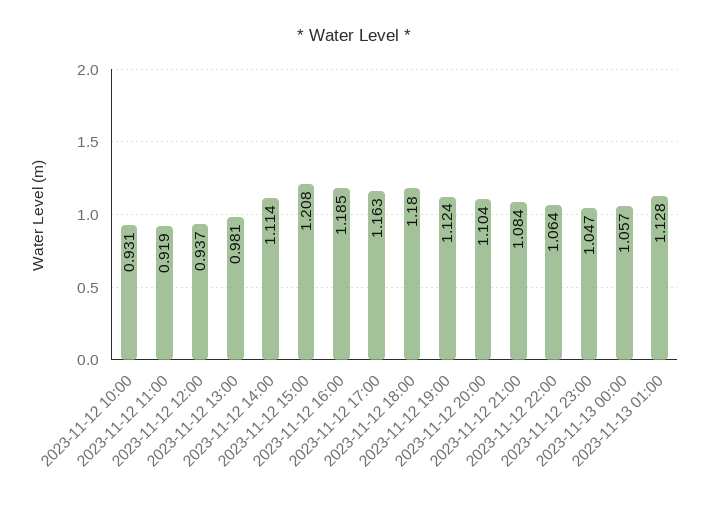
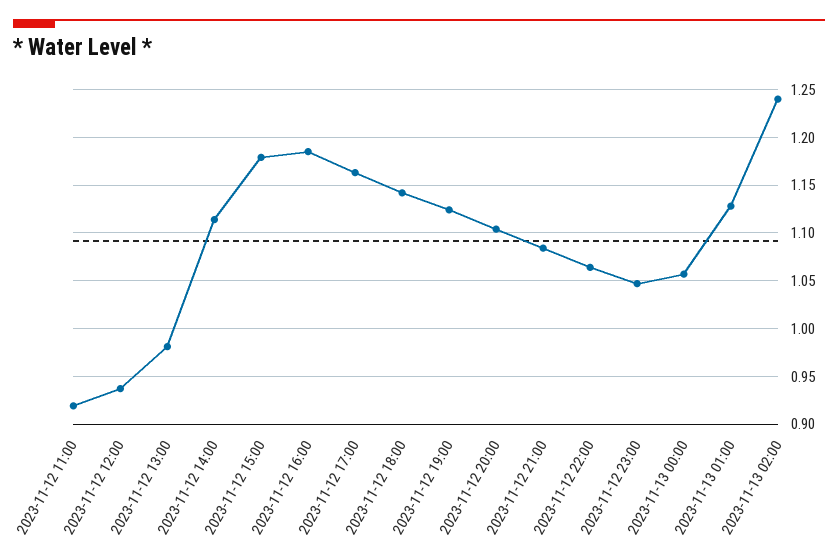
2023-11-12 10:00: 0.931 -> none
2023-11-12 15:00: 1.208 -> 1.18
2023-11-12 18:00: 1.18 -> 1.14
2023-11-13 02:00: none -> 1.24

